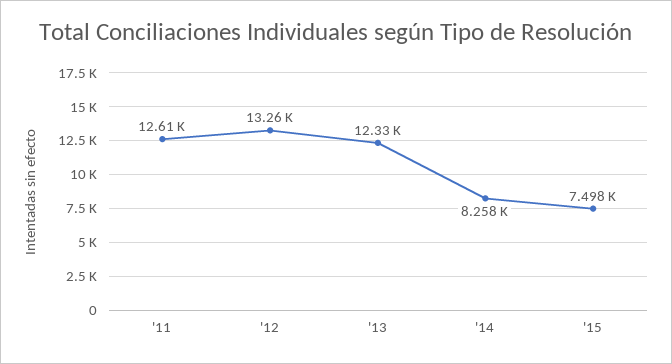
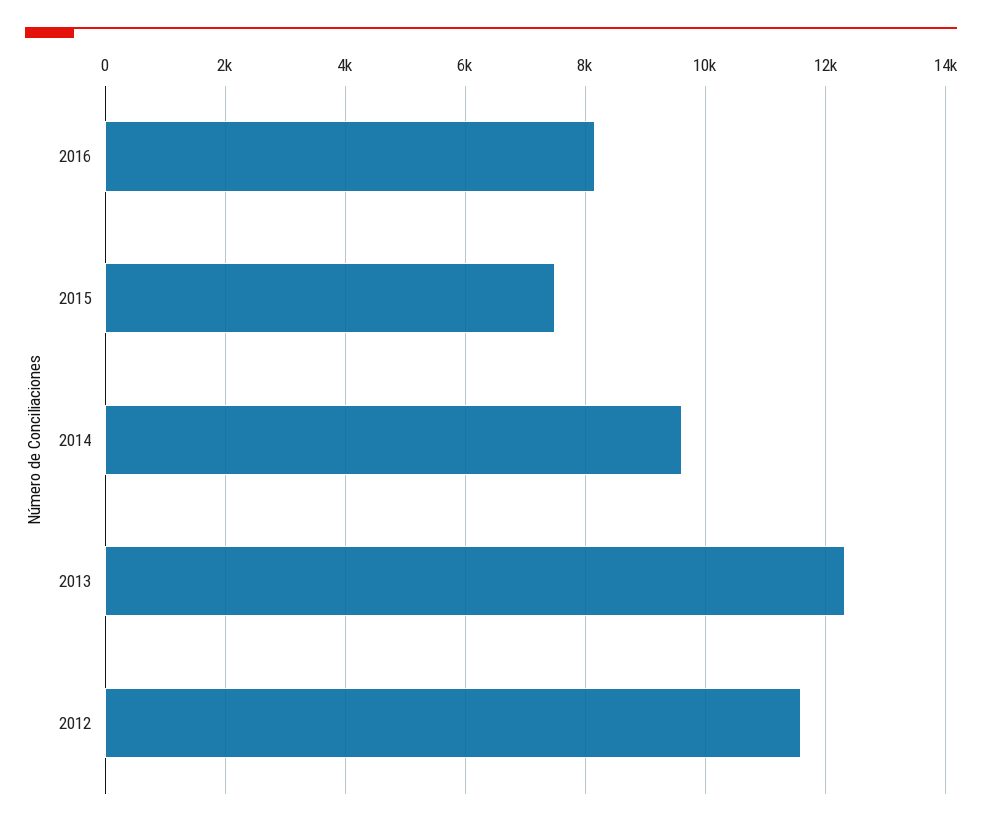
'11: 12610 -> none
'12: 13260 -> 11600
'14: 8258 -> 9600
2016: none -> 8200

